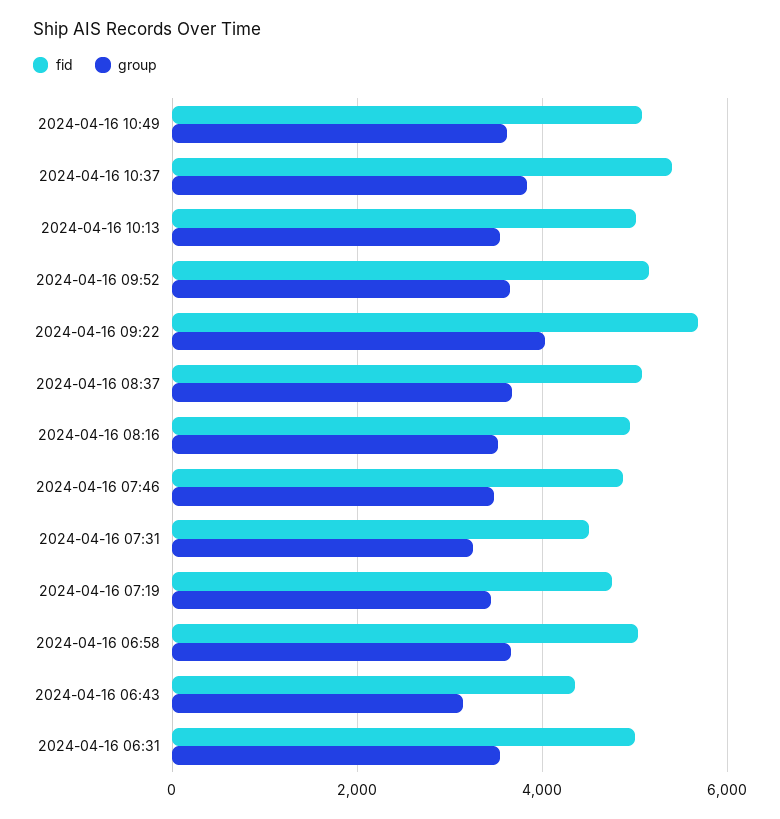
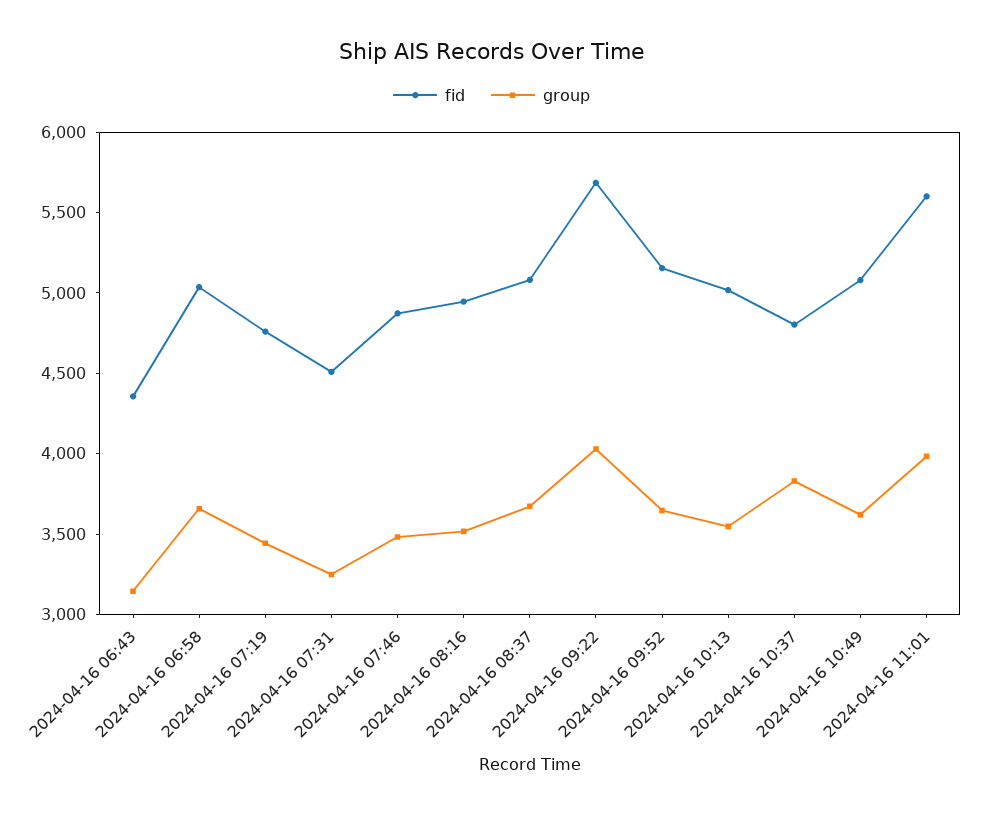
fid, 2024-04-16 10:37: 5400 -> 4800
fid, 2024-04-16 06:31: 5000 -> none
group, 2024-04-16 06:31: 3600 -> none
fid, 2024-04-16 11:01: none -> 5600
group, 2024-04-16 11:01: none -> 4000

